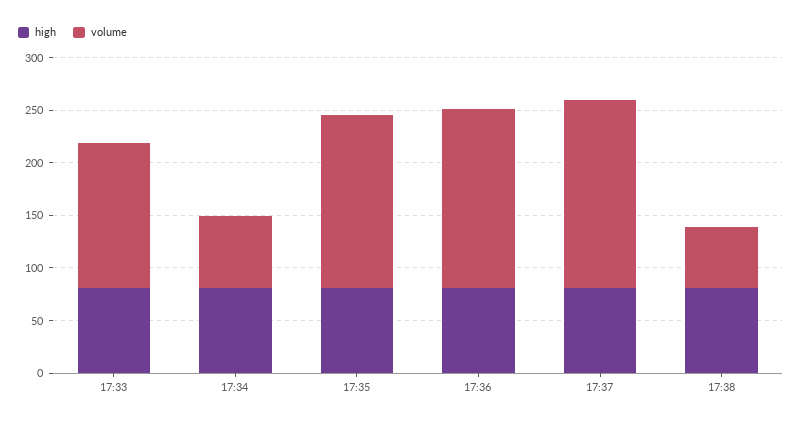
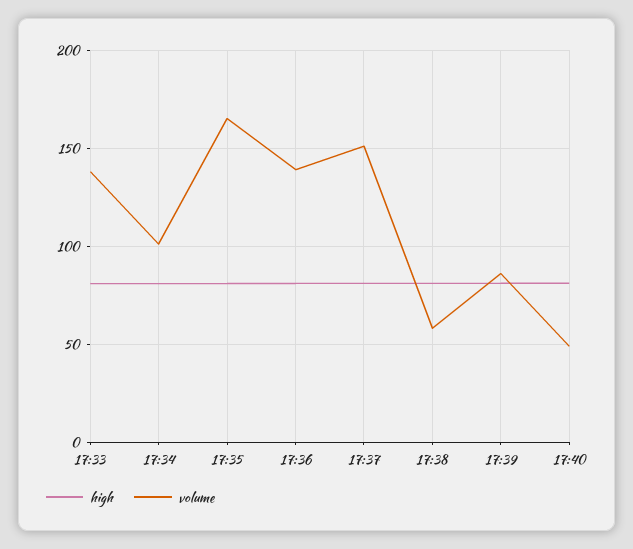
volume, 17:34: 70 -> 100
volume, 17:36: 170 -> 140
volume, 17:37: 180 -> 150
high, 17:39: none -> 80
volume, 17:39: none -> 85
high, 17:40: none -> 80
volume, 17:40: none -> 50

